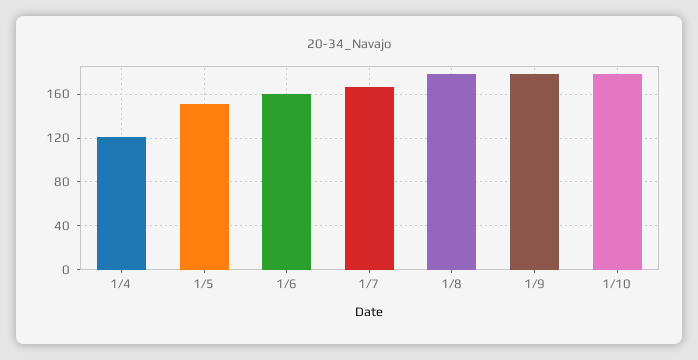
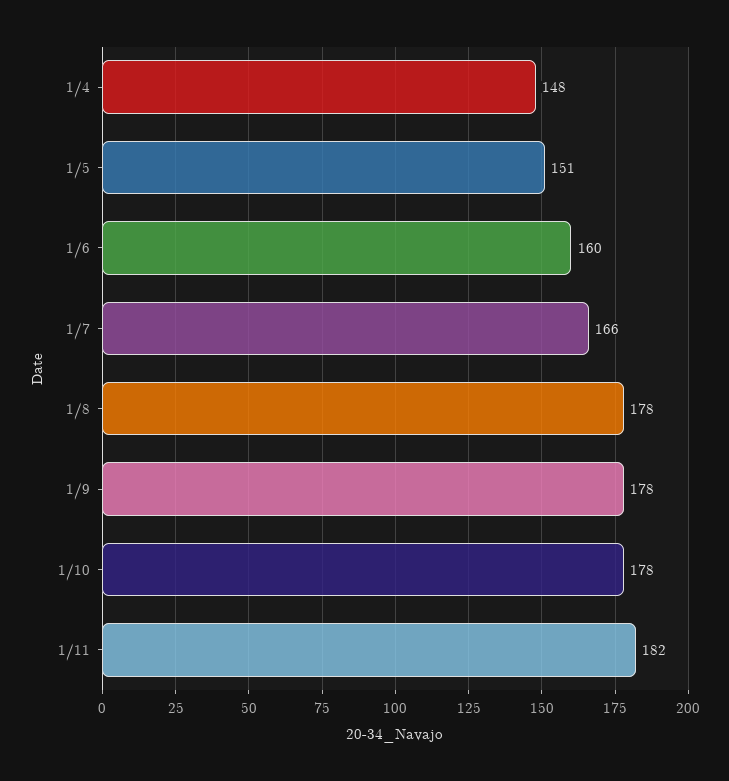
1/4: 120 -> 148
1/11: none -> 182

